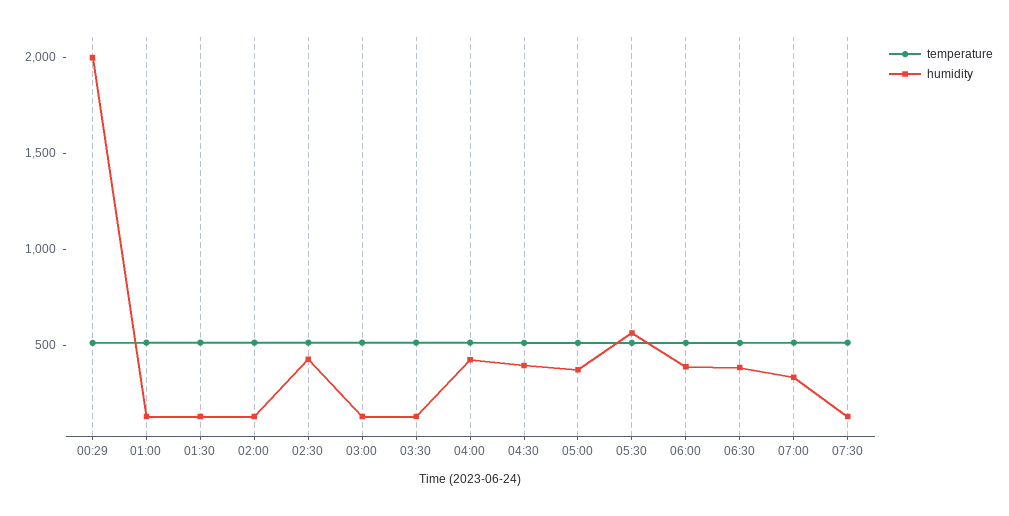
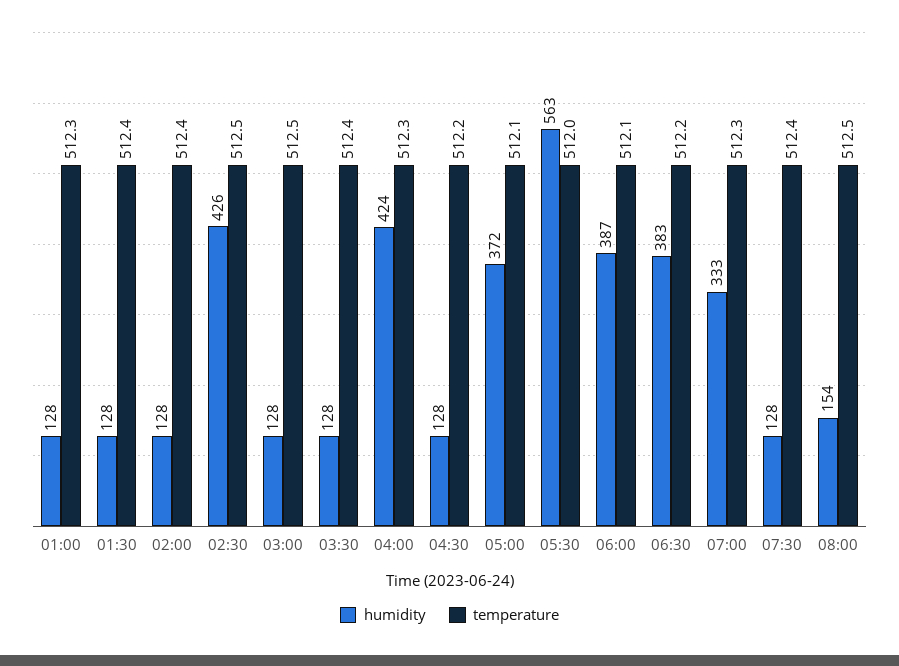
temperature, 00:29: 500 -> none
humidity, 00:29: 2000 -> none
humidity, 04:30: 400 -> 128
humidity, 08:00: none -> 154
temperature, 08:00: none -> 512.5

